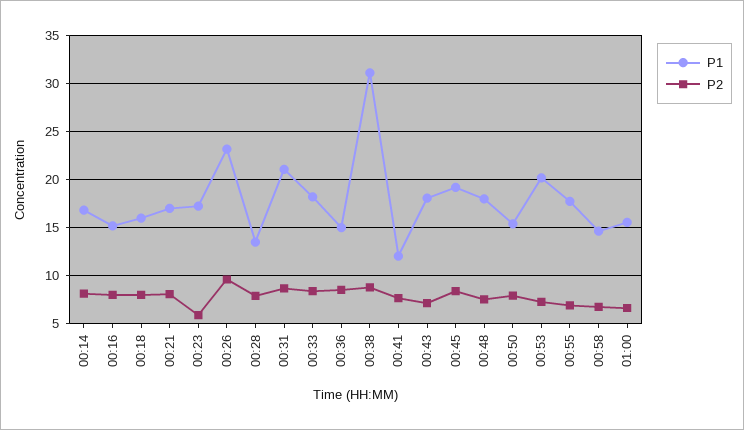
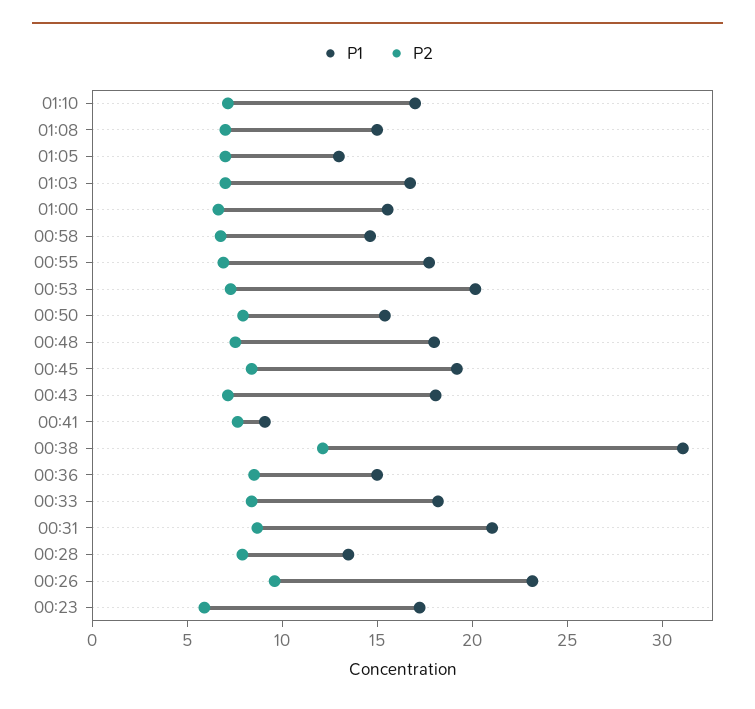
P1, 00:14: 17 -> none
P2, 00:14: 8 -> none
P1, 00:16: 15 -> none
P2, 00:16: 8 -> none
P1, 00:18: 16 -> none
P2, 00:18: 8 -> none
P1, 00:21: 17 -> none
P2, 00:21: 8 -> none
P2, 00:38: 9 -> 12
P1, 00:41: 12 -> 9
P1, 01:10: none -> 17
P2, 01:10: none -> 7
P1, 01:08: none -> 15
P2, 01:08: none -> 7
P1, 01:05: none -> 13
P2, 01:05: none -> 7
P1, 01:03: none -> 17
P2, 01:03: none -> 7

